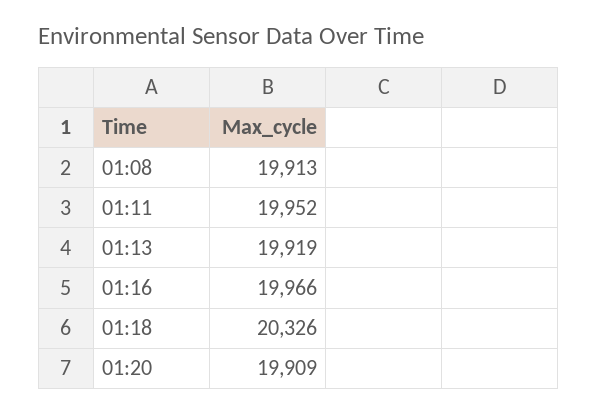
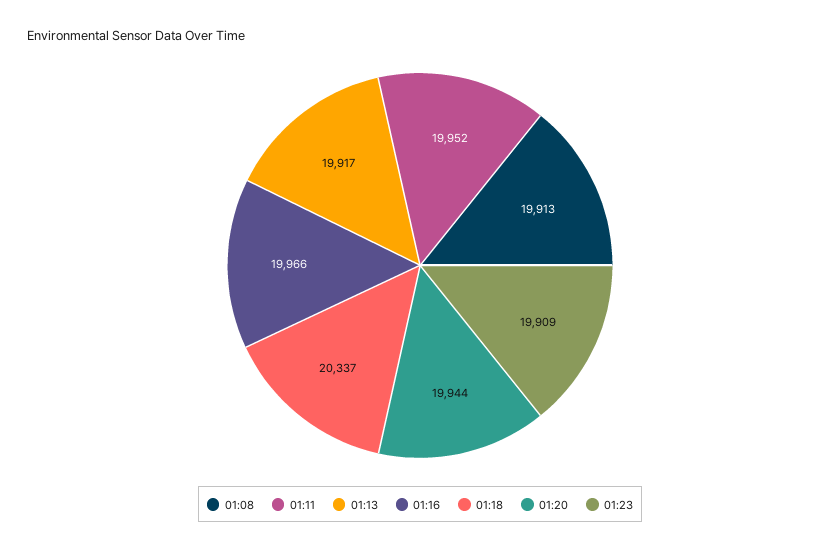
01:13: 19919 -> 19917
01:18: 20326 -> 20337
01:20: 19909 -> 19944
01:23: none -> 19909

